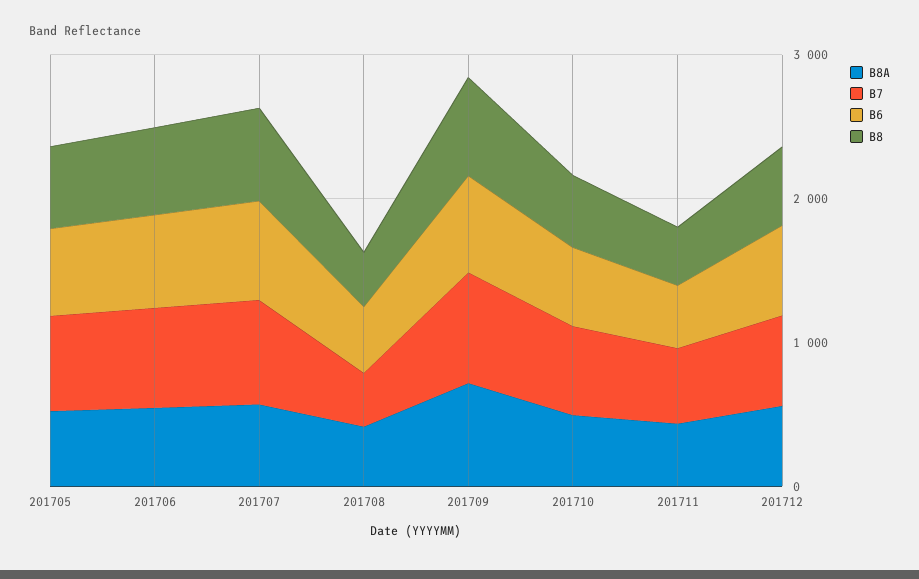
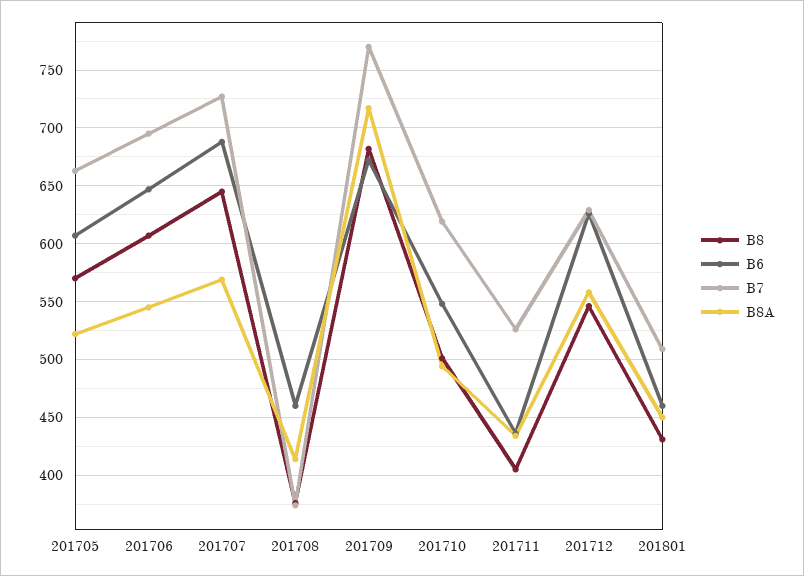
B8, 201801: none -> 430
B6, 201801: none -> 460
B7, 201801: none -> 510
B8A, 201801: none -> 450

